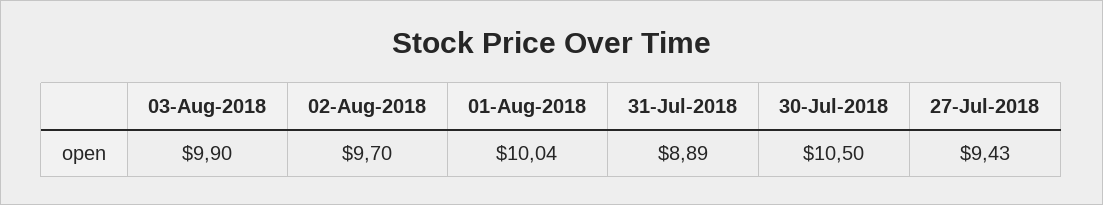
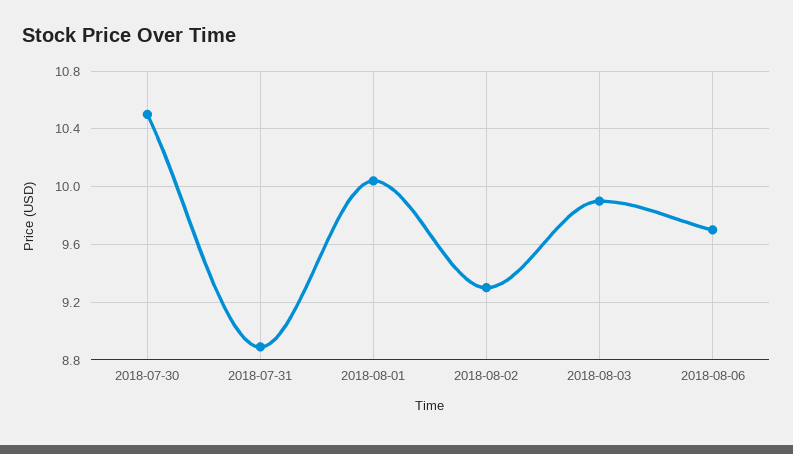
02-Aug-2018: 9.7 -> 9.3
27-Jul-2018: 9.43 -> none
2018-08-06: none -> 9.7

